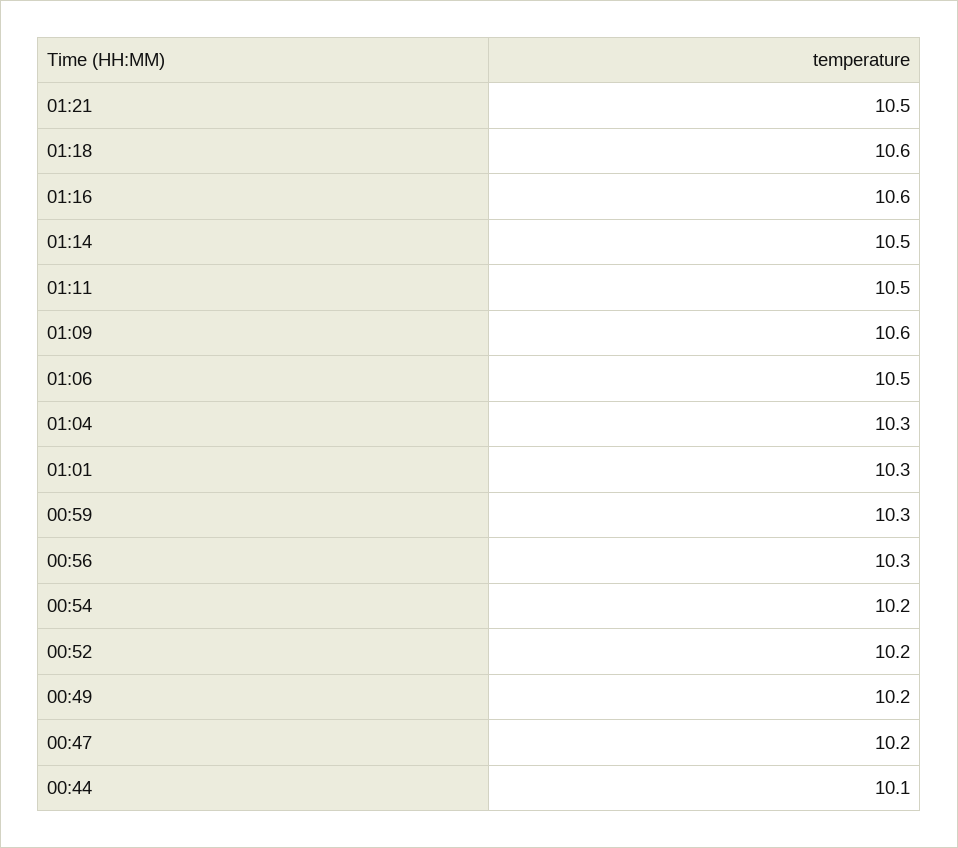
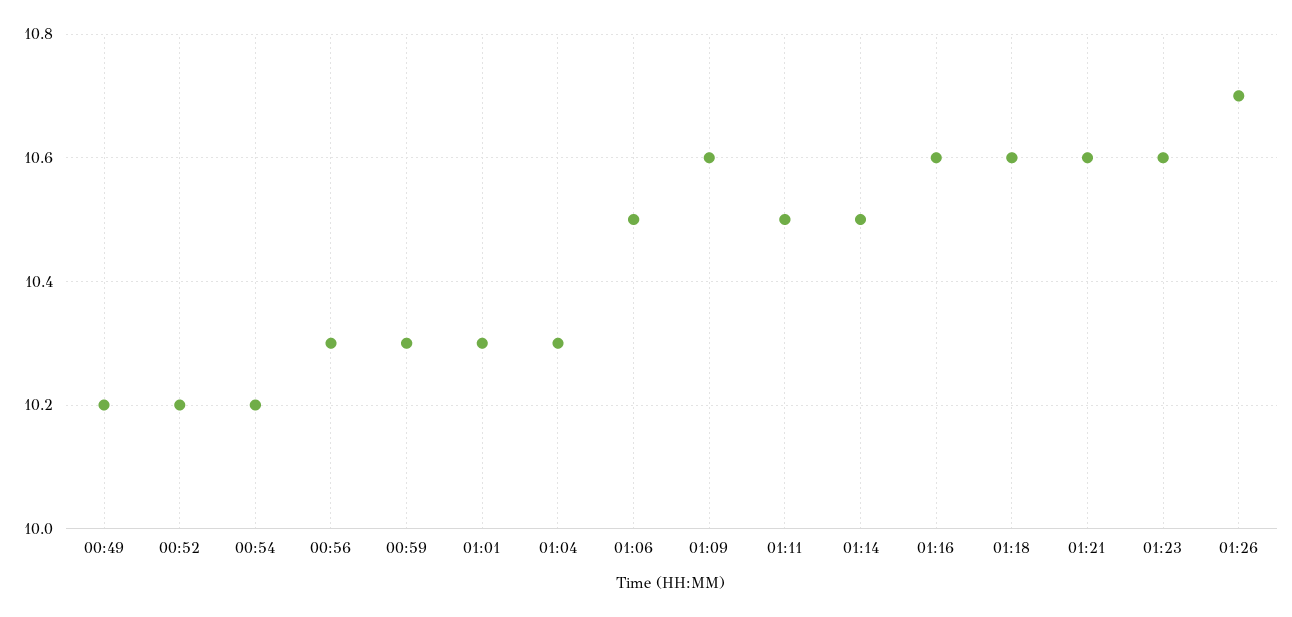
01:21: 10.5 -> 10.6
00:47: 10.2 -> none
00:44: 10.1 -> none
01:23: none -> 10.6
01:26: none -> 10.7

